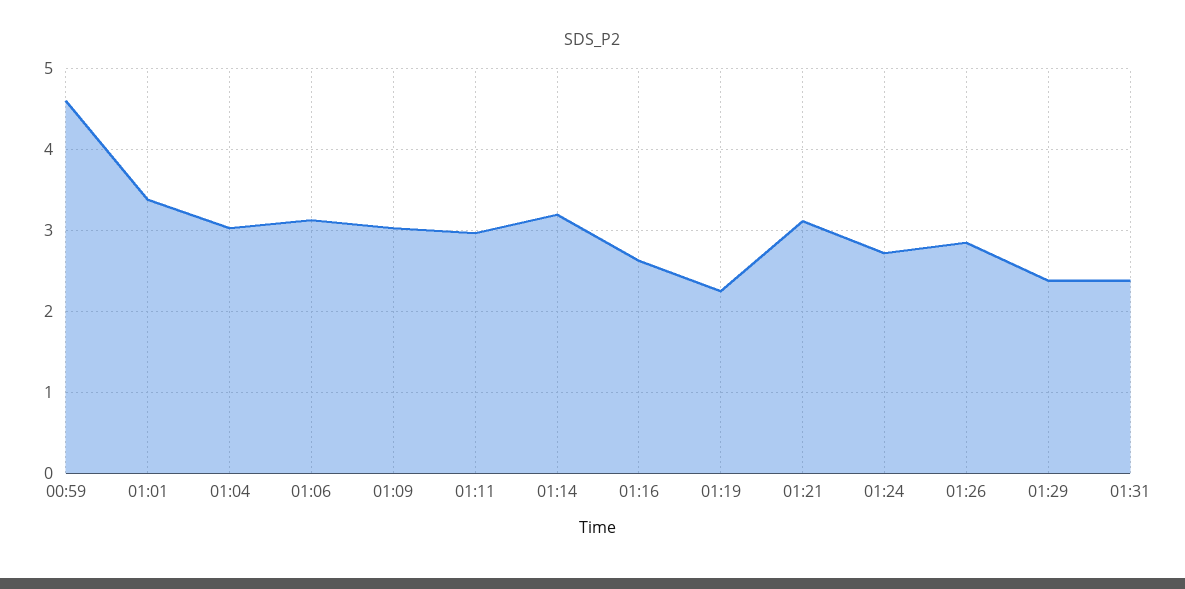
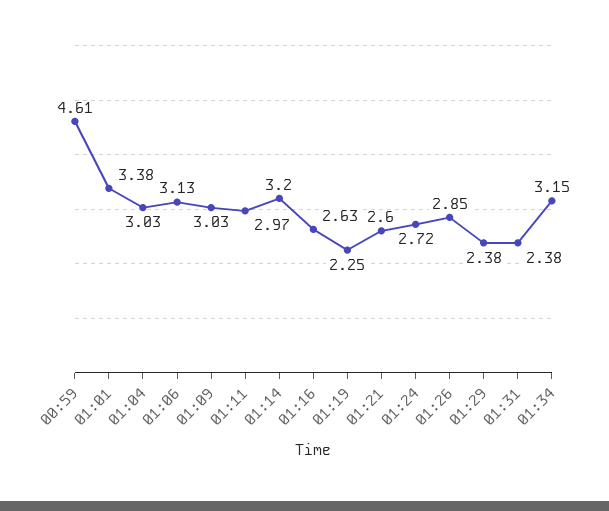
01:21: 3.1 -> 2.6
01:34: none -> 3.15

